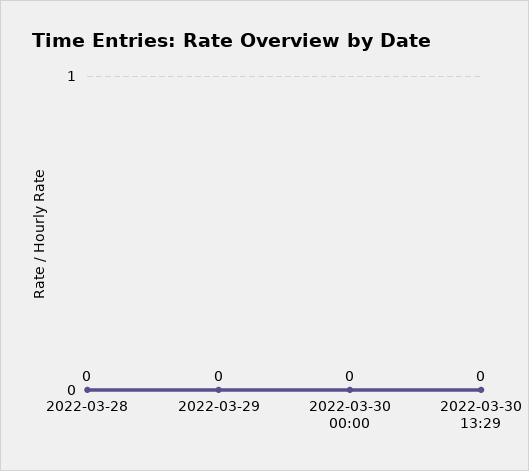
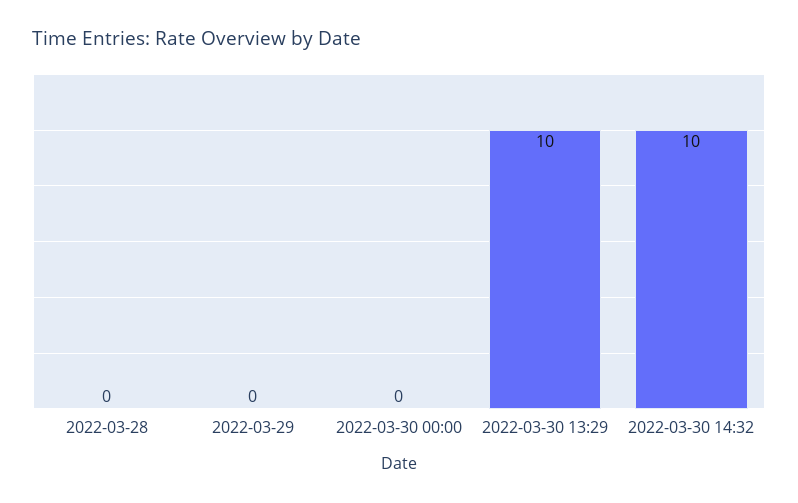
2022-03-30 13:29: 0 -> 10
2022-03-30 14:32: none -> 10

